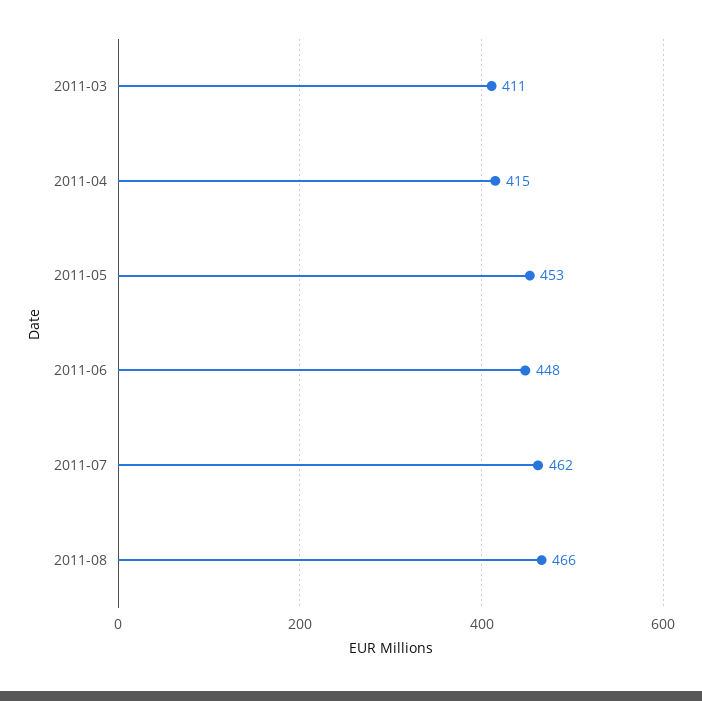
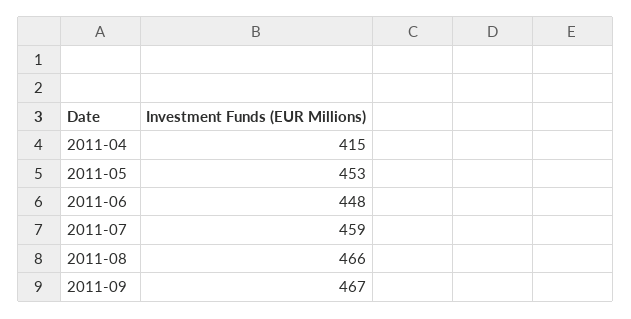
2011-03: 411 -> none
2011-07: 462 -> 459
2011-09: none -> 467

